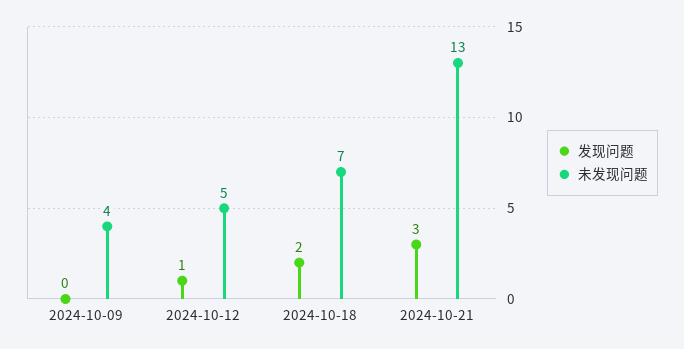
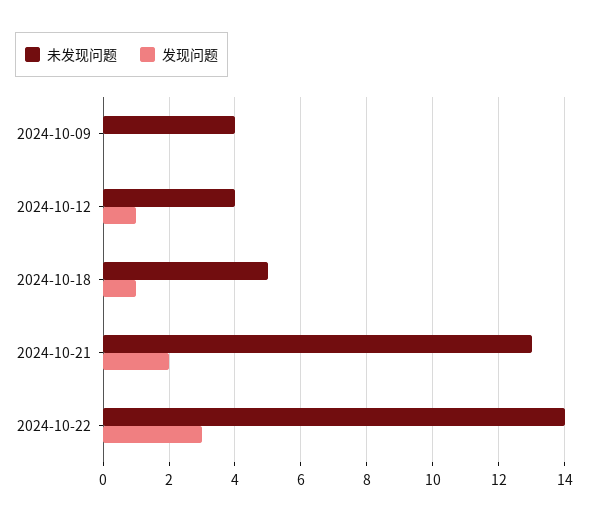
未发现问题, 2024-10-12: 5 -> 4
发现问题, 2024-10-18: 2 -> 1
未发现问题, 2024-10-18: 7 -> 5
发现问题, 2024-10-21: 3 -> 2
未发现问题, 2024-10-22: none -> 14
发现问题, 2024-10-22: none -> 3

